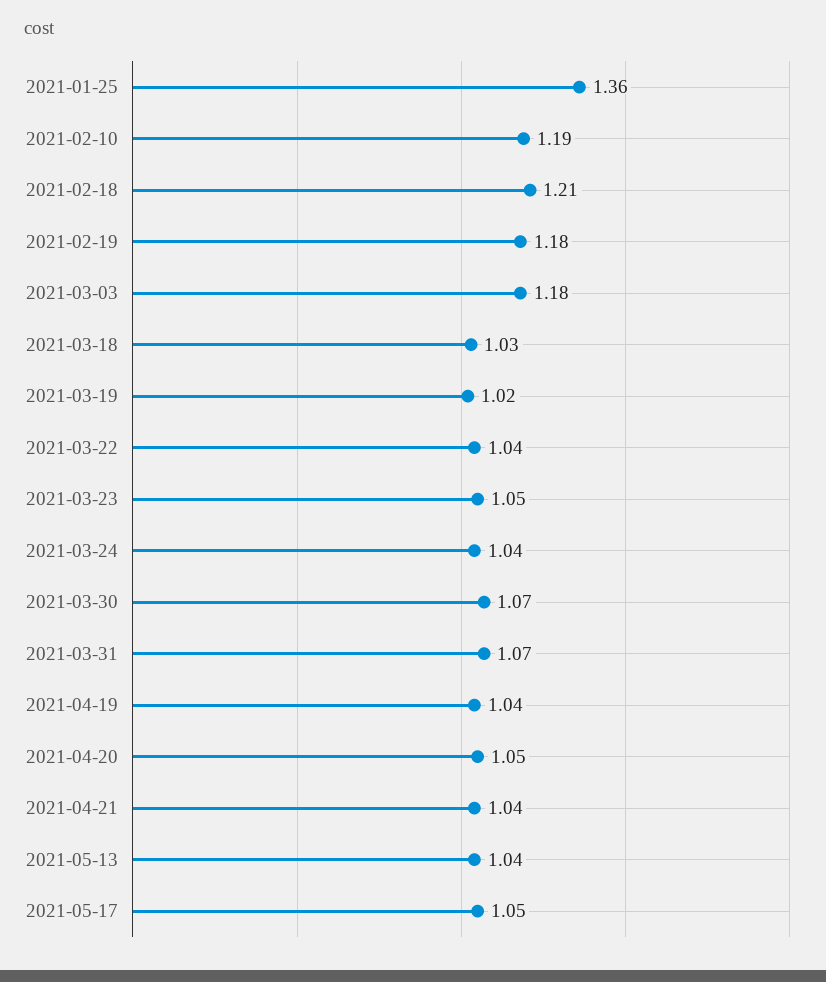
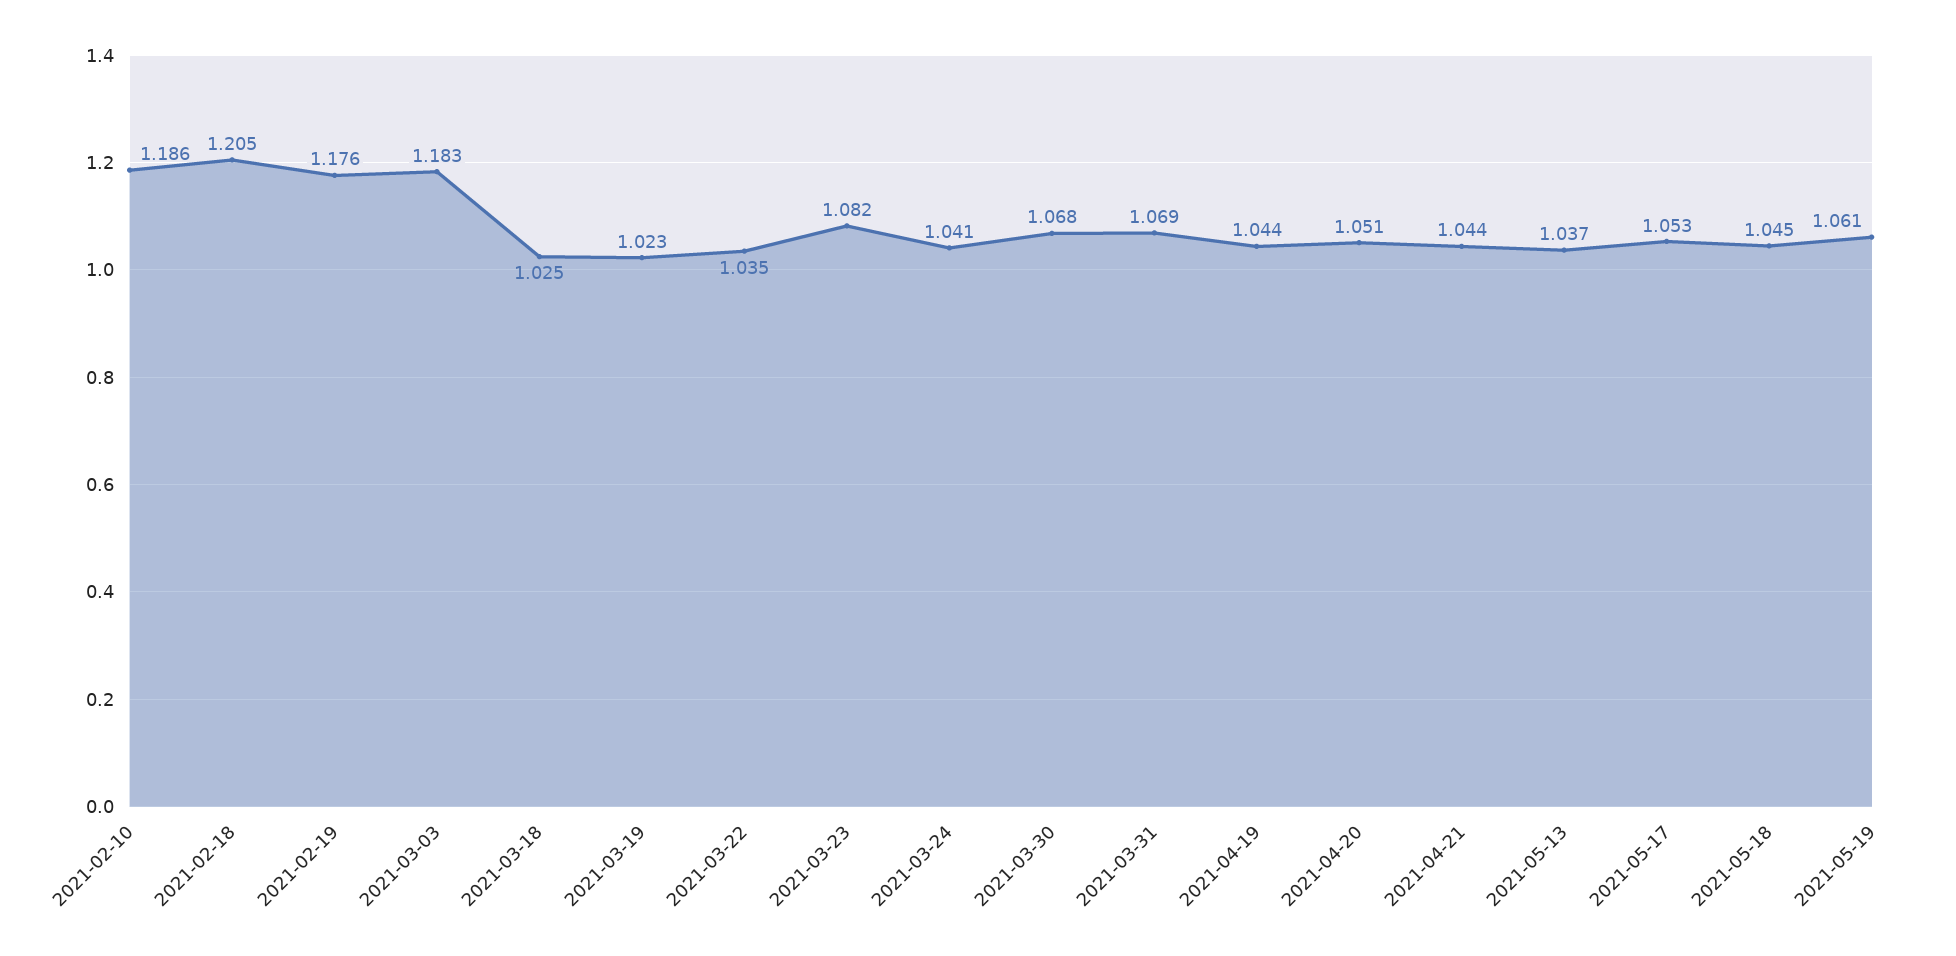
2021-01-25: 1.36 -> none
2021-03-23: 1.05 -> 1.082
2021-05-18: none -> 1.045
2021-05-19: none -> 1.061

